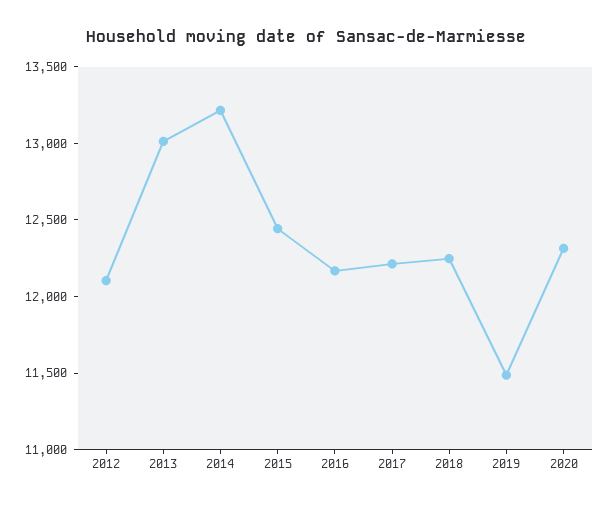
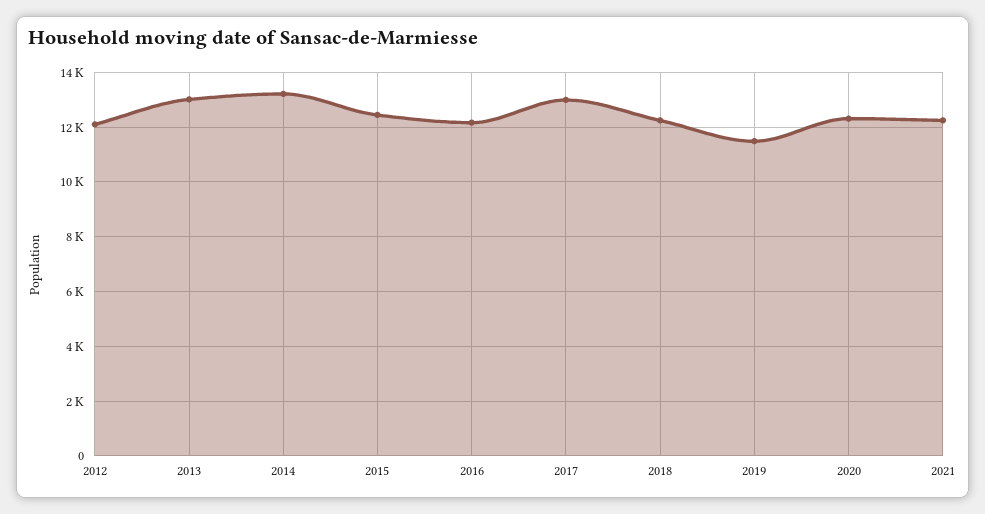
2017: 12200 -> 13000
2021: none -> 12250

